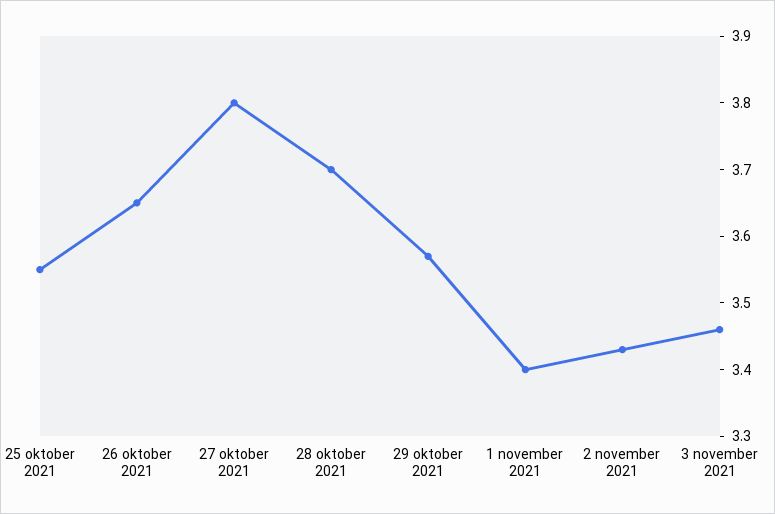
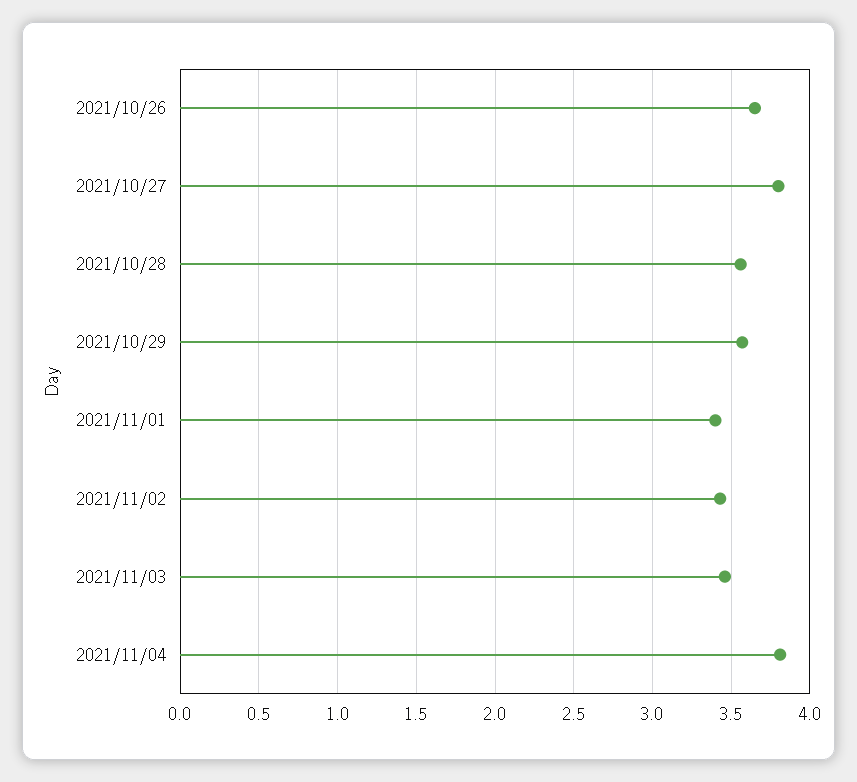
25 oktober 2021: 3.55 -> none
28 oktober 2021: 3.7 -> 3.55
2021/11/04: none -> 3.8

